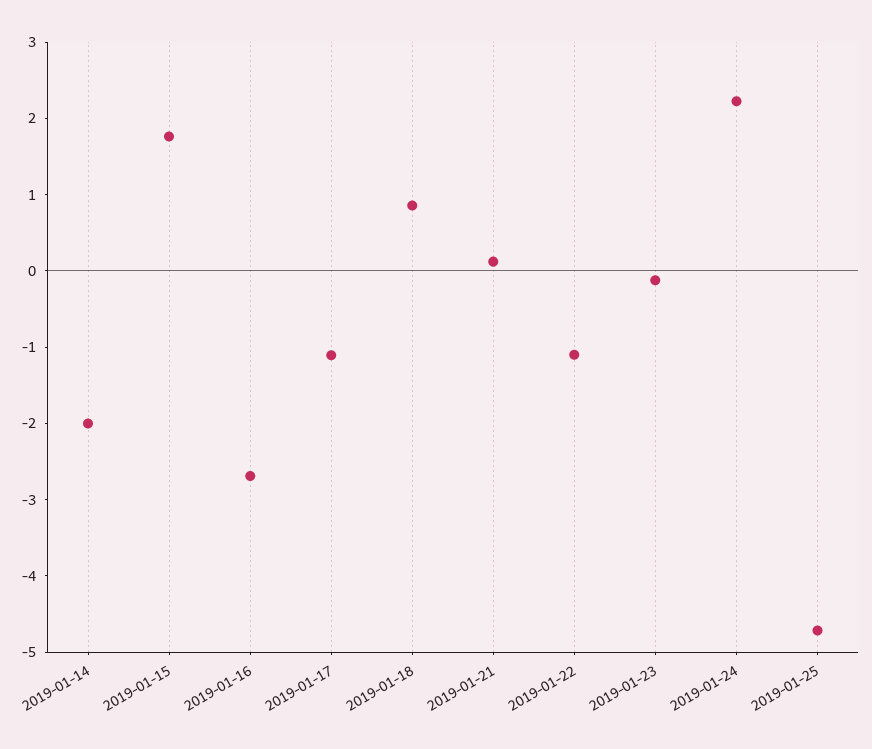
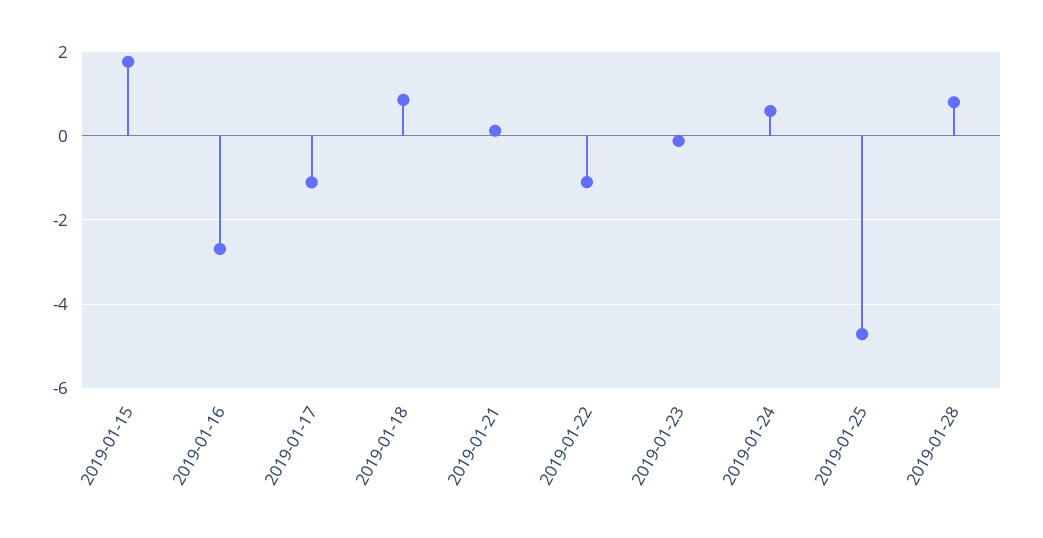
2019-01-14: -2 -> none
2019-01-24: 2.2 -> 0.6
2019-01-28: none -> 0.8

